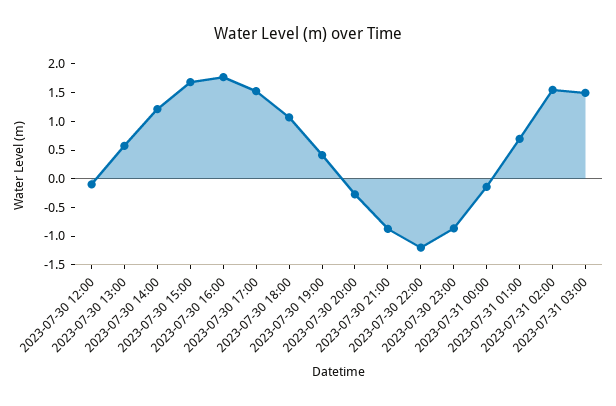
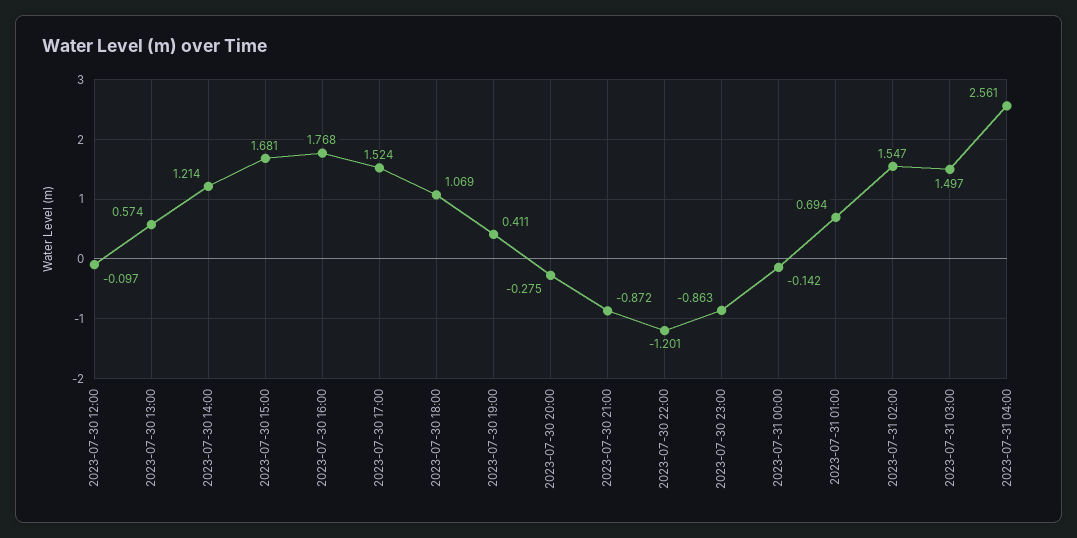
2023-07-31 04:00: none -> 2.561

